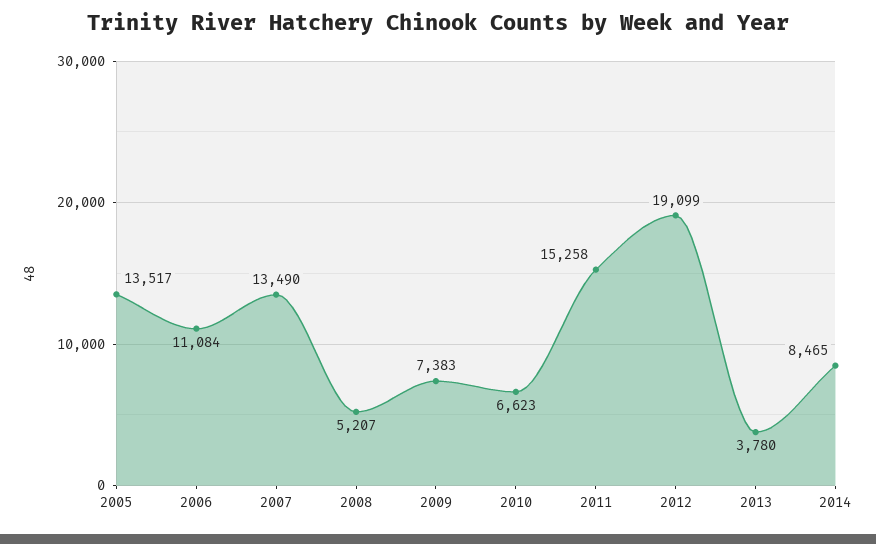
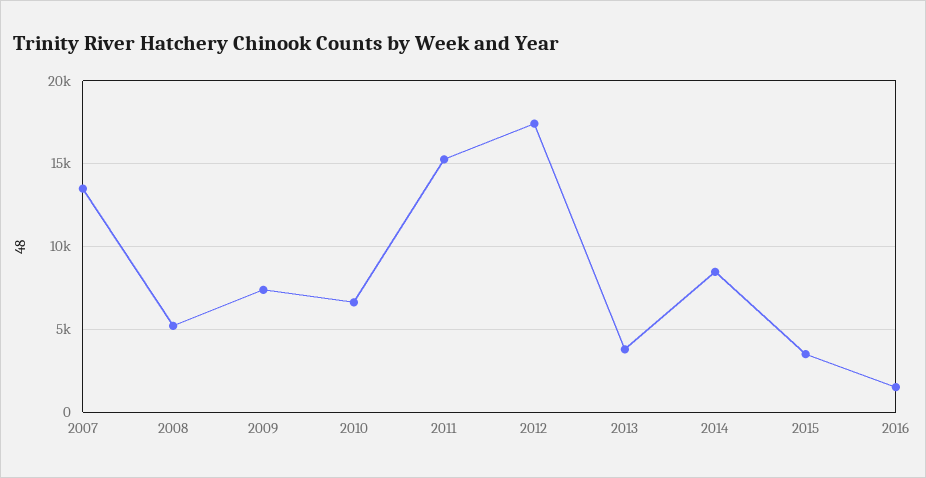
2005: 13517 -> none
2006: 11084 -> none
2012: 19099 -> 17500
2015: none -> 3500
2016: none -> 1500

